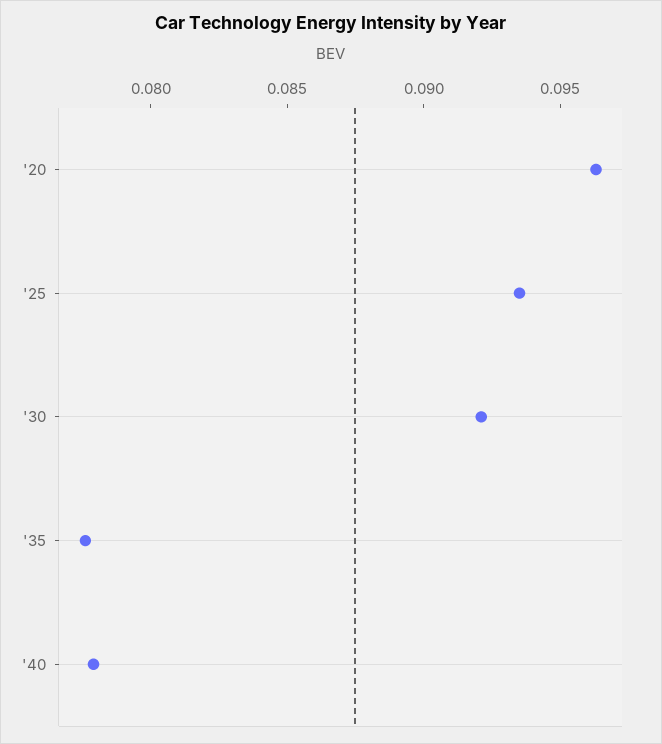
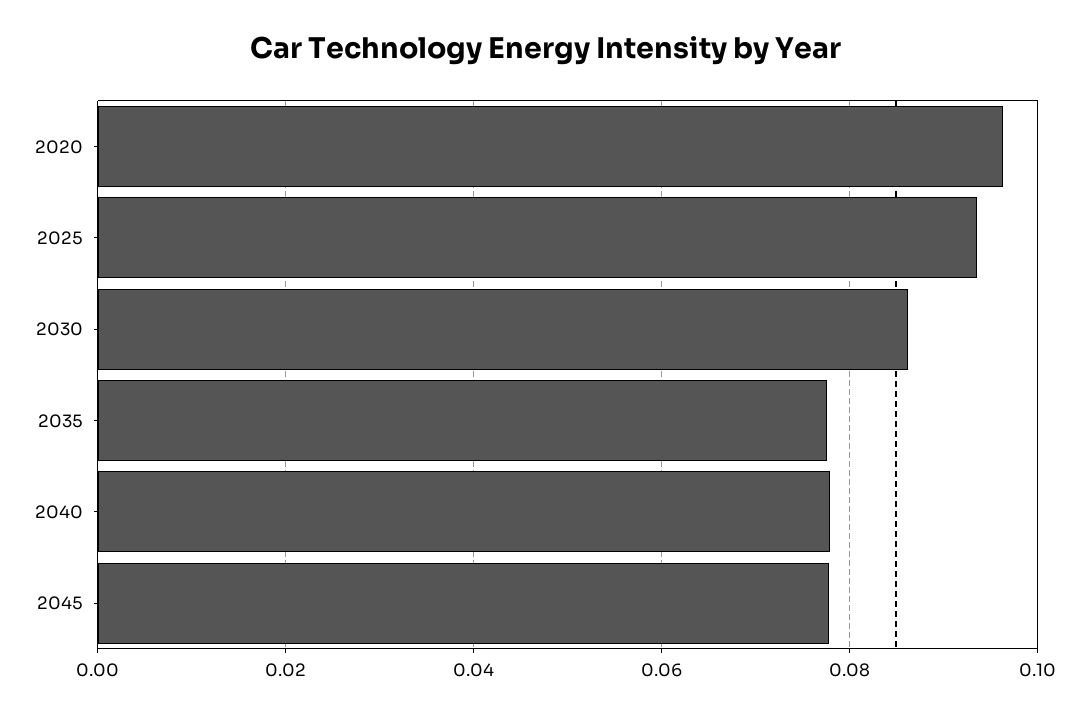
'30: 0.092 -> 0.086
2045: none -> 0.078

